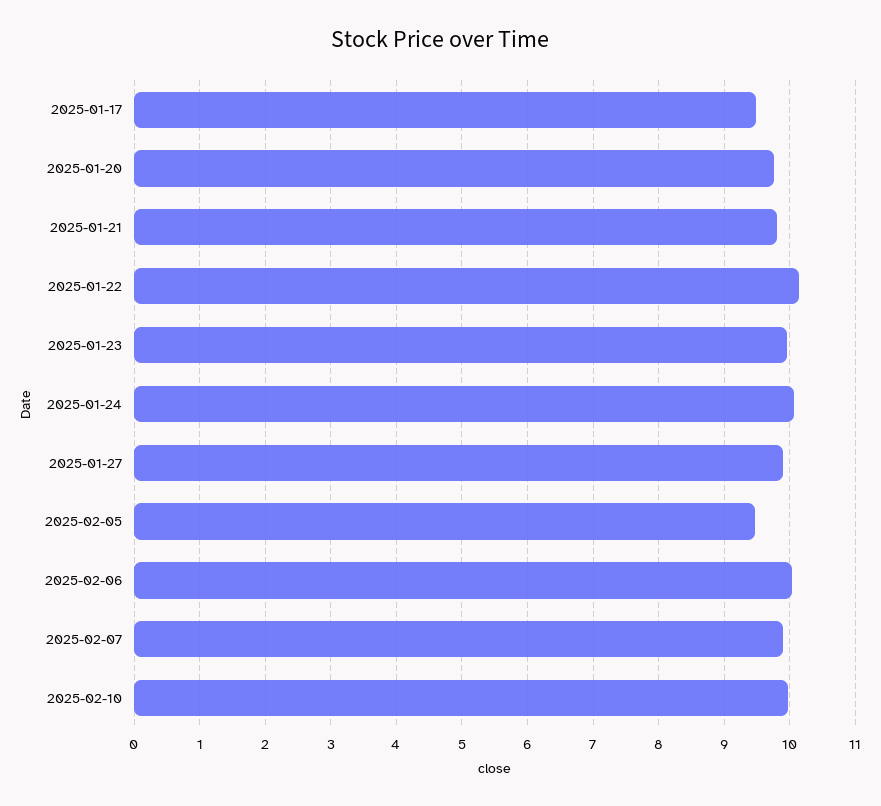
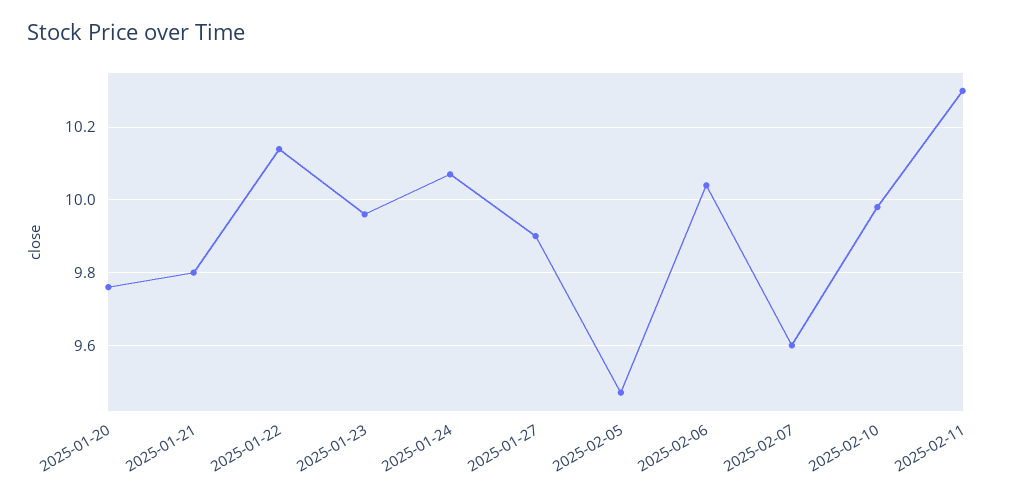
2025-01-17: 9.5 -> none
2025-02-07: 9.9 -> 9.6
2025-02-11: none -> 10.3

